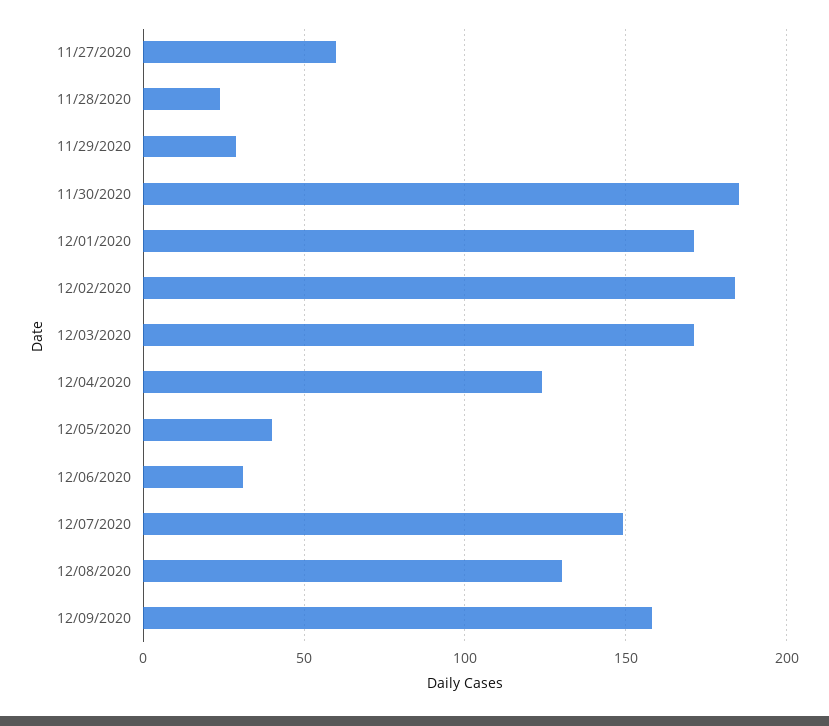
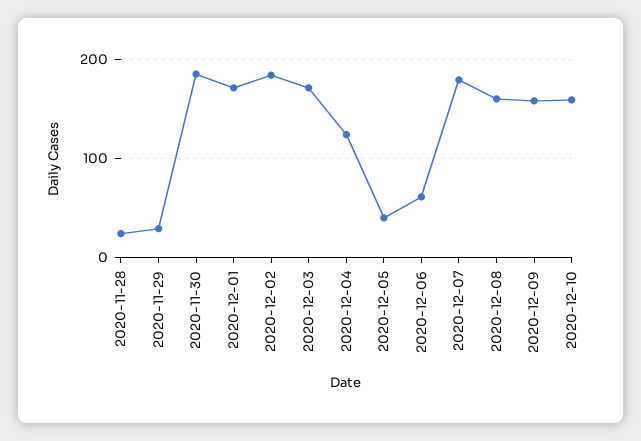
11/27/2020: 60 -> none
12/06/2020: 30 -> 60
12/07/2020: 150 -> 180
12/08/2020: 130 -> 160
2020-12-10: none -> 160

